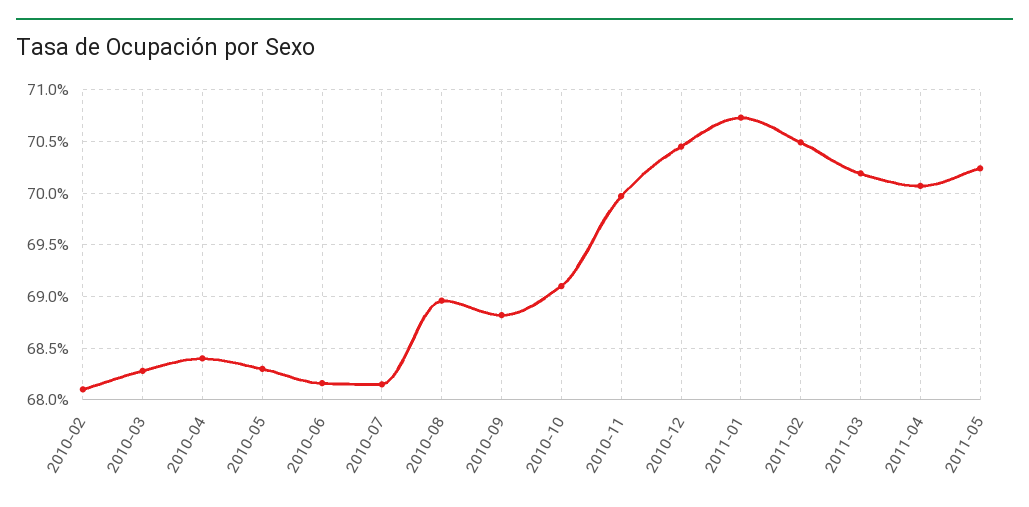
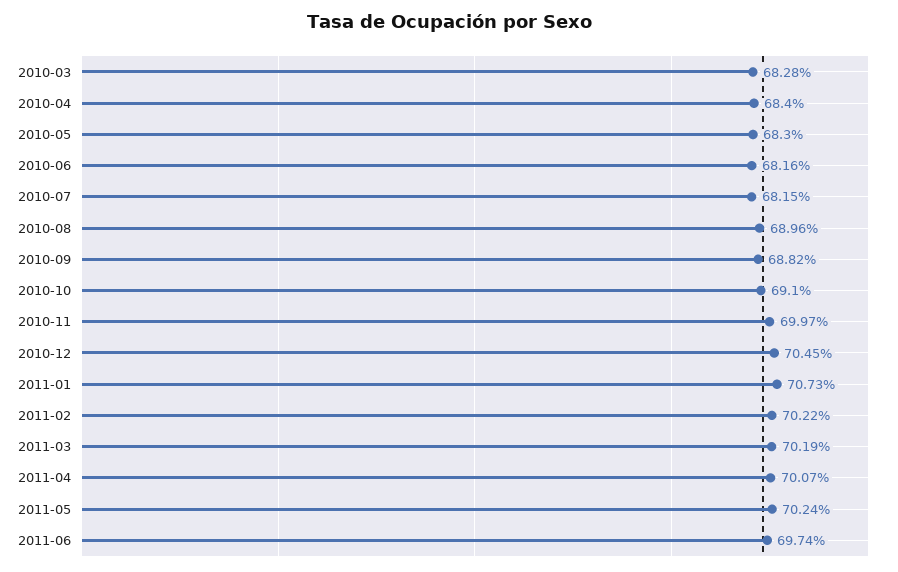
2010-02: 68.1 -> none
2011-02: 70.5 -> 70.22
2011-06: none -> 69.74

